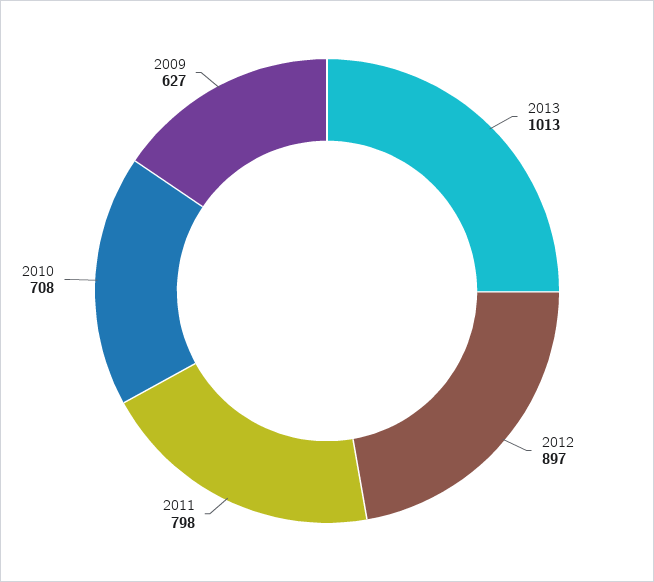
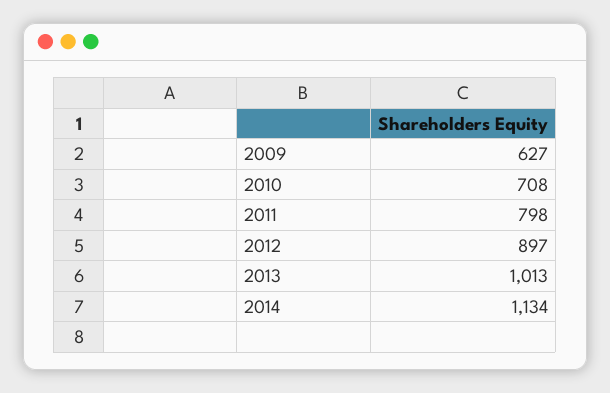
2014: none -> 1134

